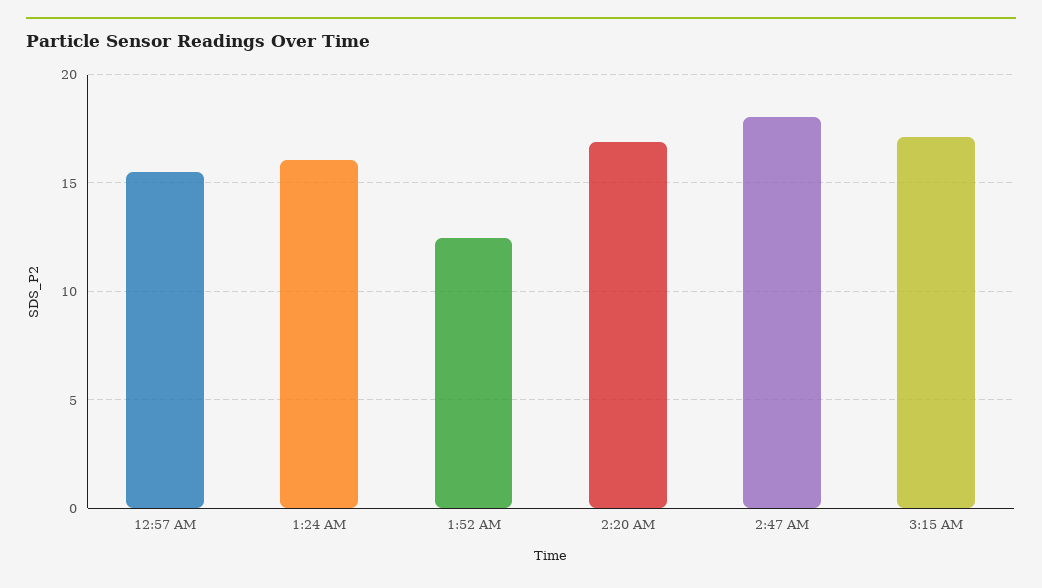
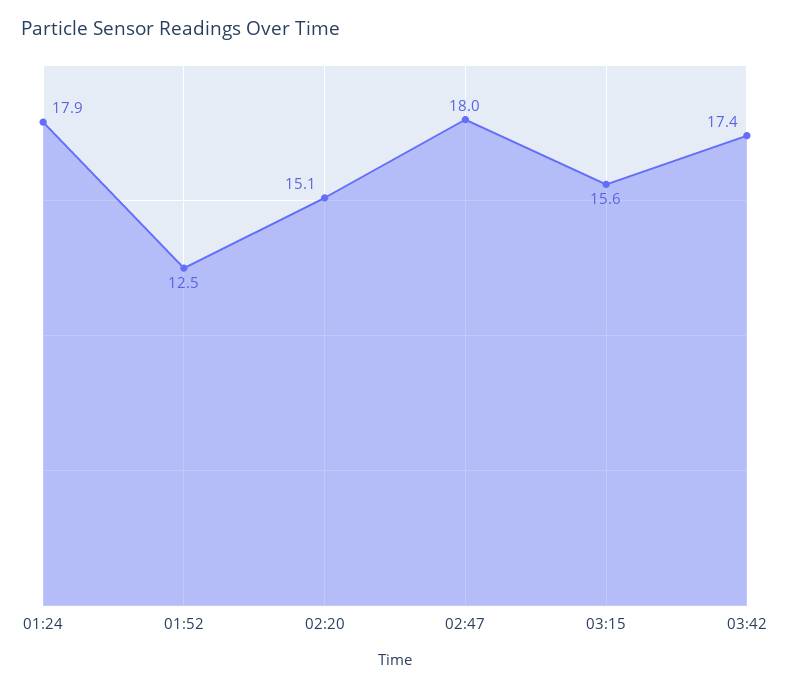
12:57 AM: 15.5 -> none
1:24 AM: 16 -> 17.9
2:20 AM: 17 -> 15.1
3:15 AM: 17 -> 15.6
03:42: none -> 17.4

